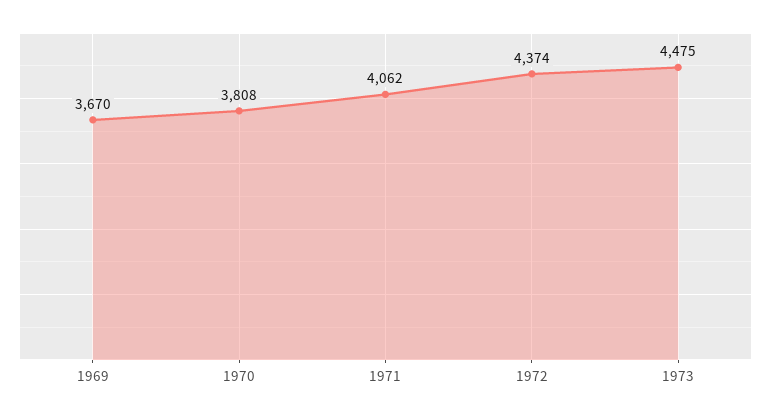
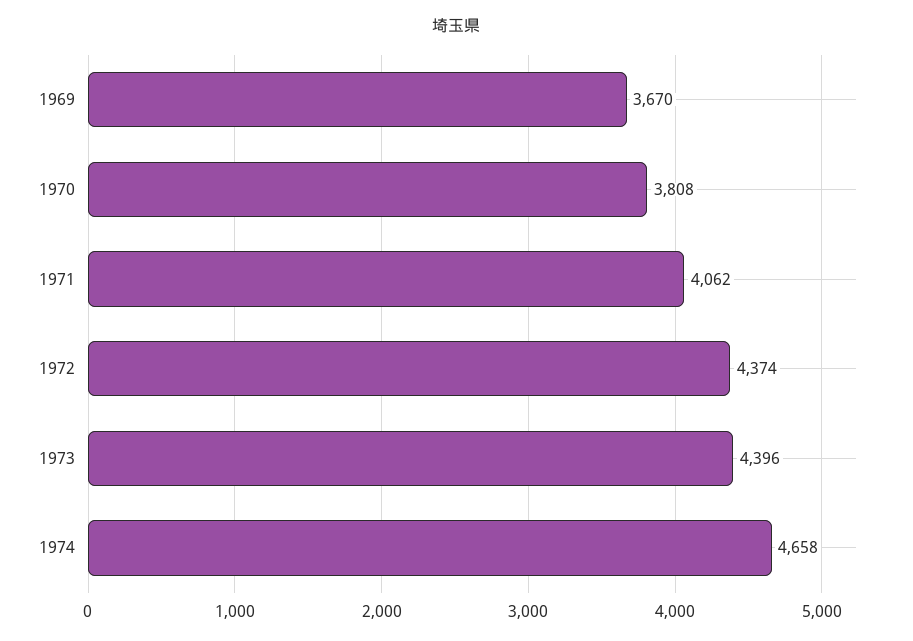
1973: 4475 -> 4396
1974: none -> 4658

